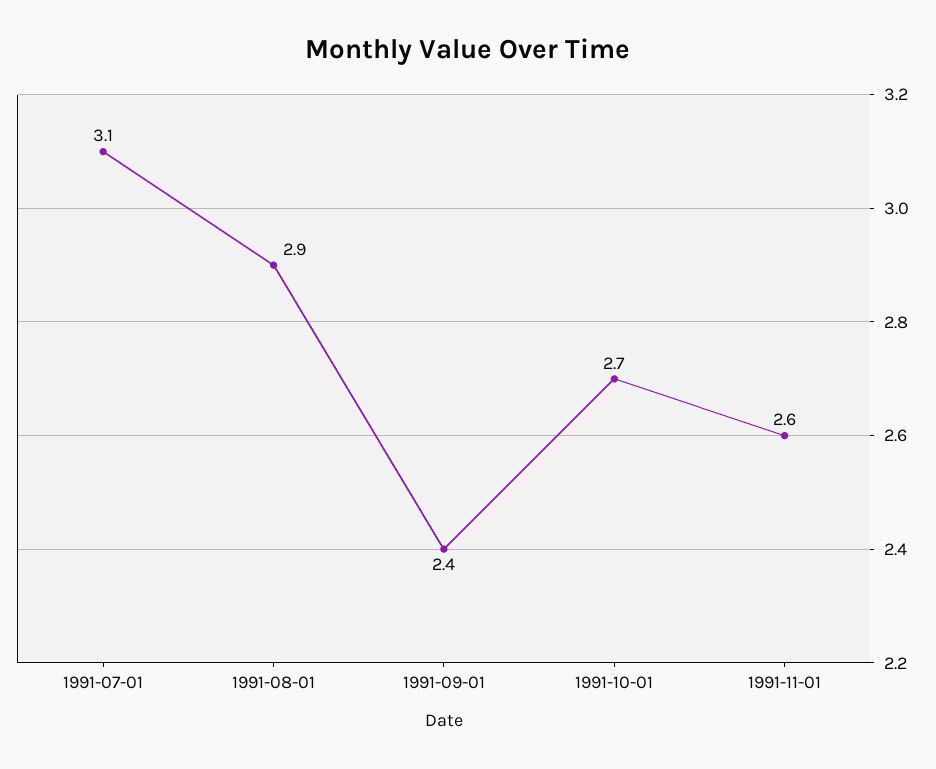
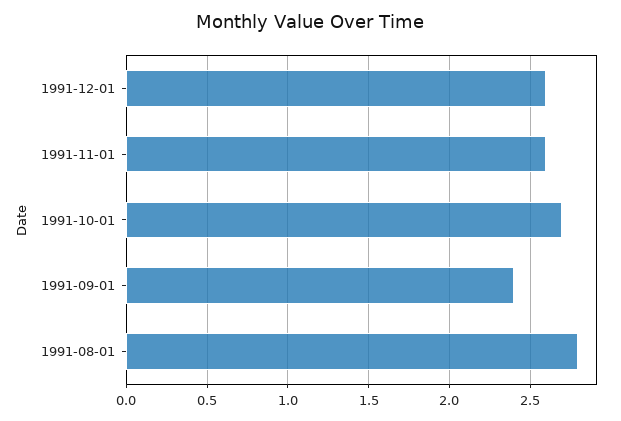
1991-07-01: 3.1 -> none
1991-08-01: 2.9 -> 2.8
1991-12-01: none -> 2.6

